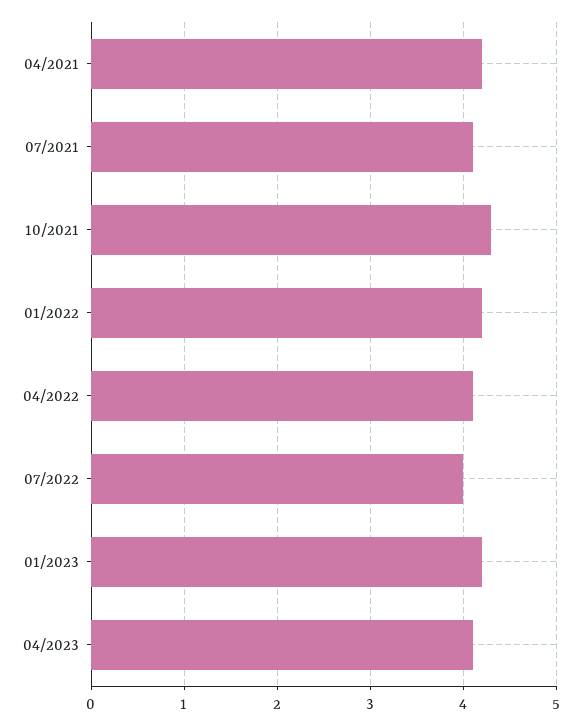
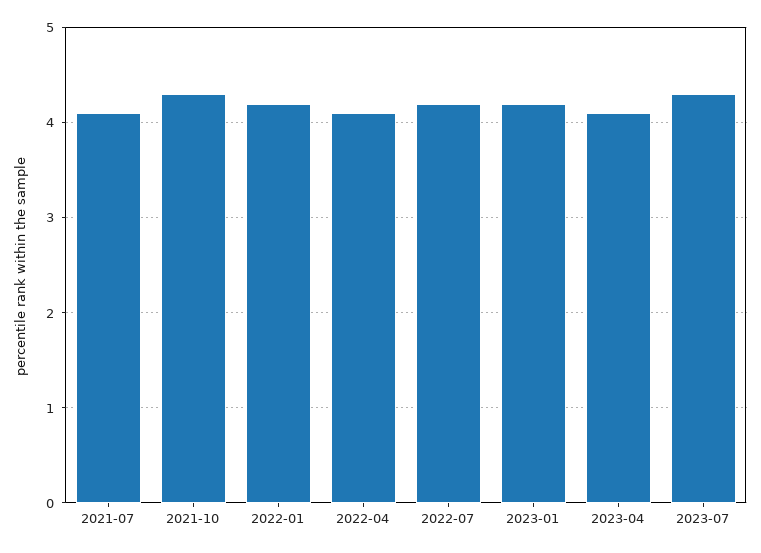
04/2021: 4.2 -> none
07/2022: 4 -> 4.2
2023-07: none -> 4.3

